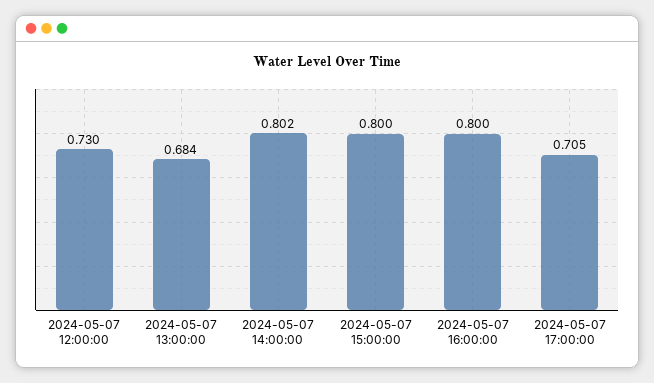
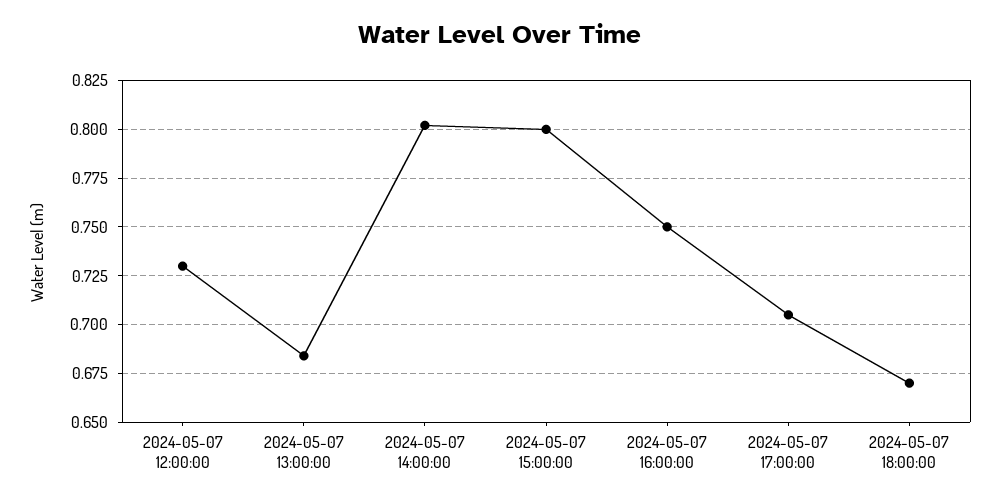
2024-05-07 16:00:00: 0.8 -> 0.75
2024-05-07 18:00:00: none -> 0.67

